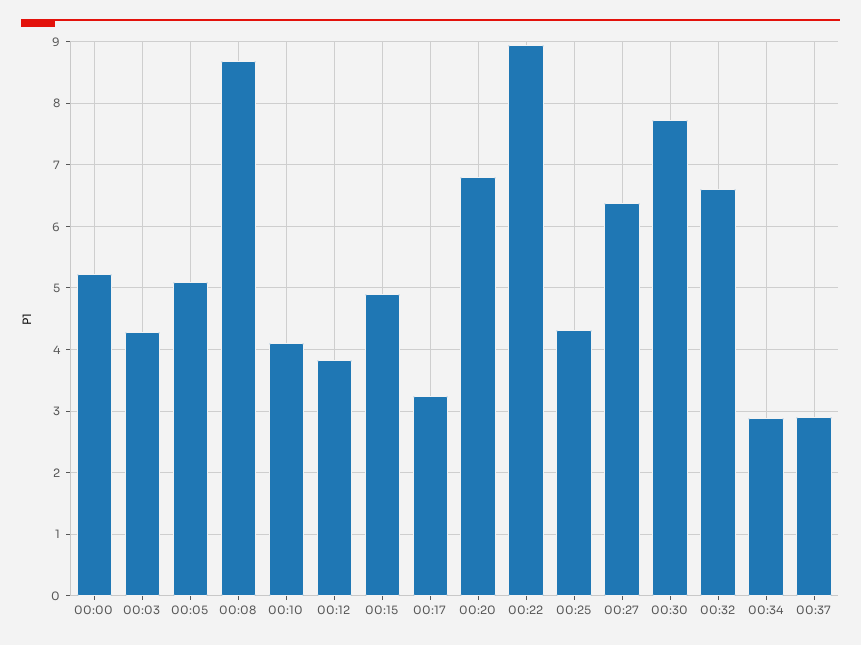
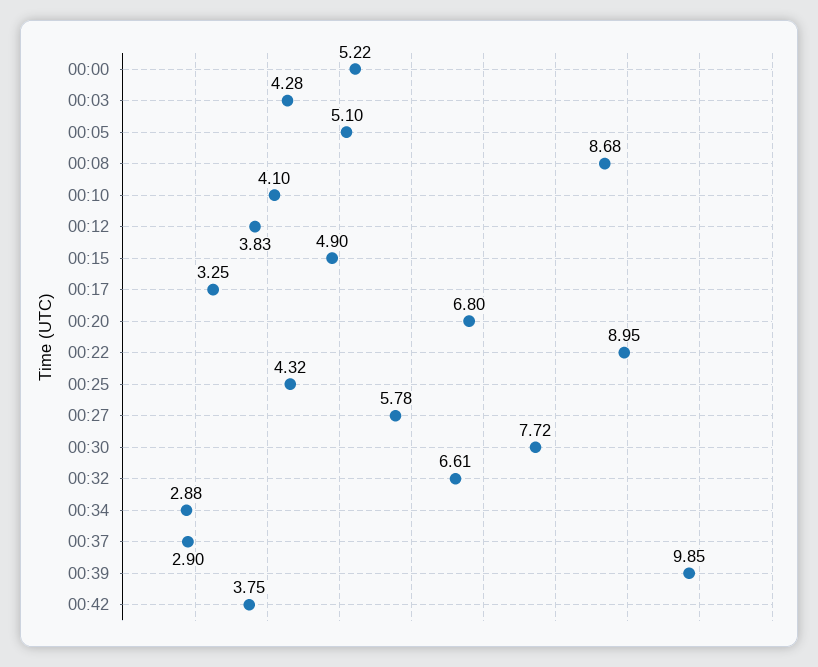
00:27: 6.4 -> 5.78
00:39: none -> 9.85
00:42: none -> 3.75

